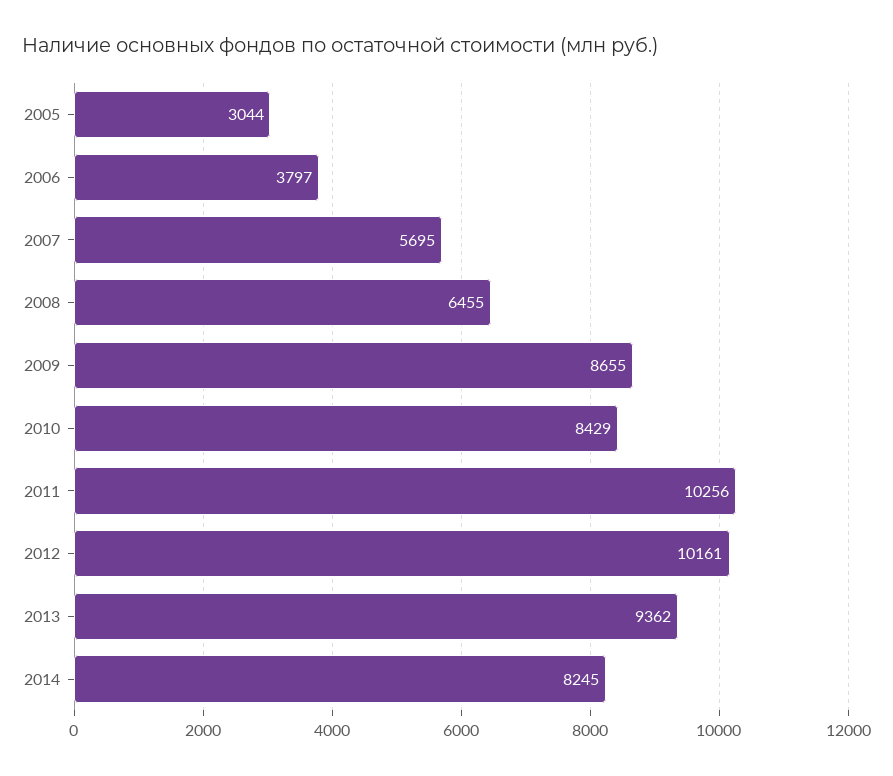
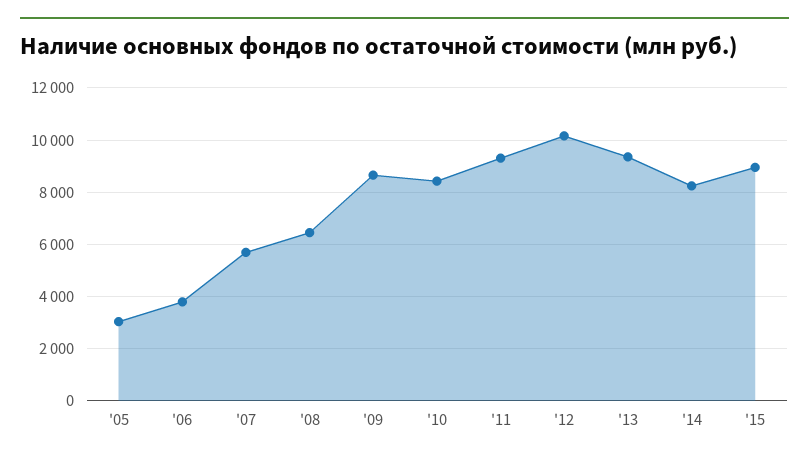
2011: 10256 -> 9250
'15: none -> 9000

